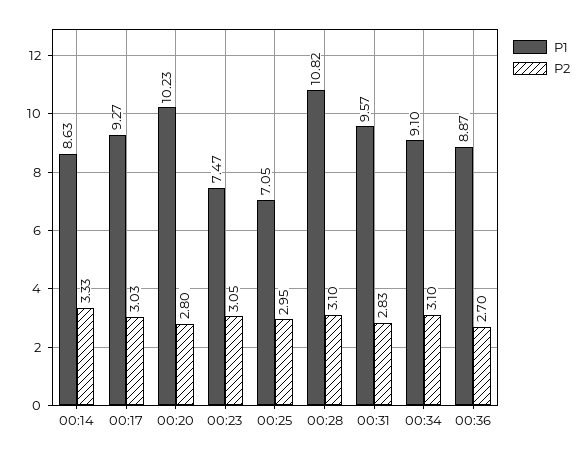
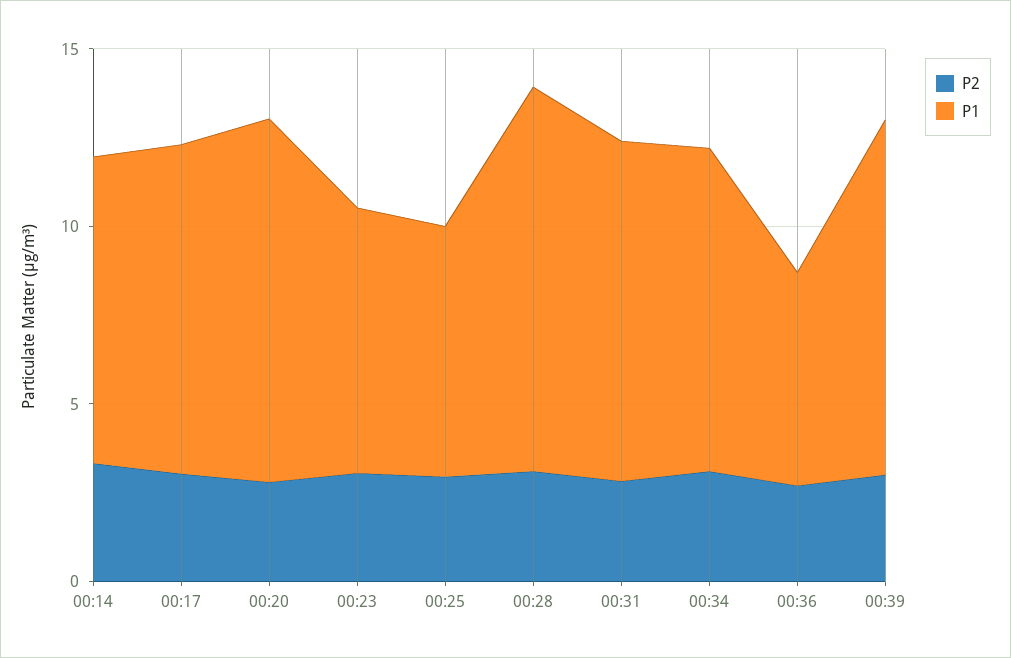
P1, 00:36: 8.87 -> 6
P2, 00:39: none -> 3
P1, 00:39: none -> 10

